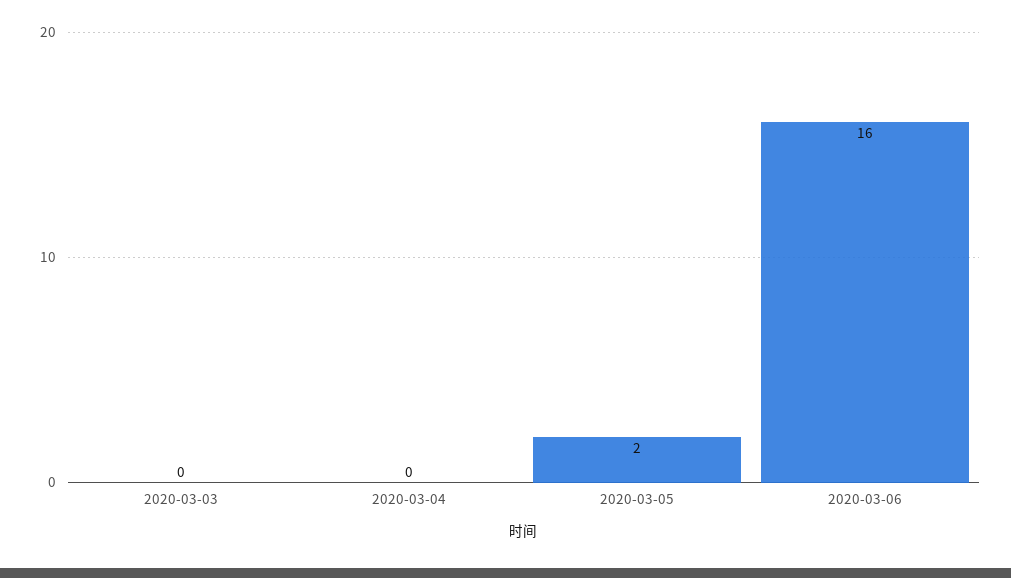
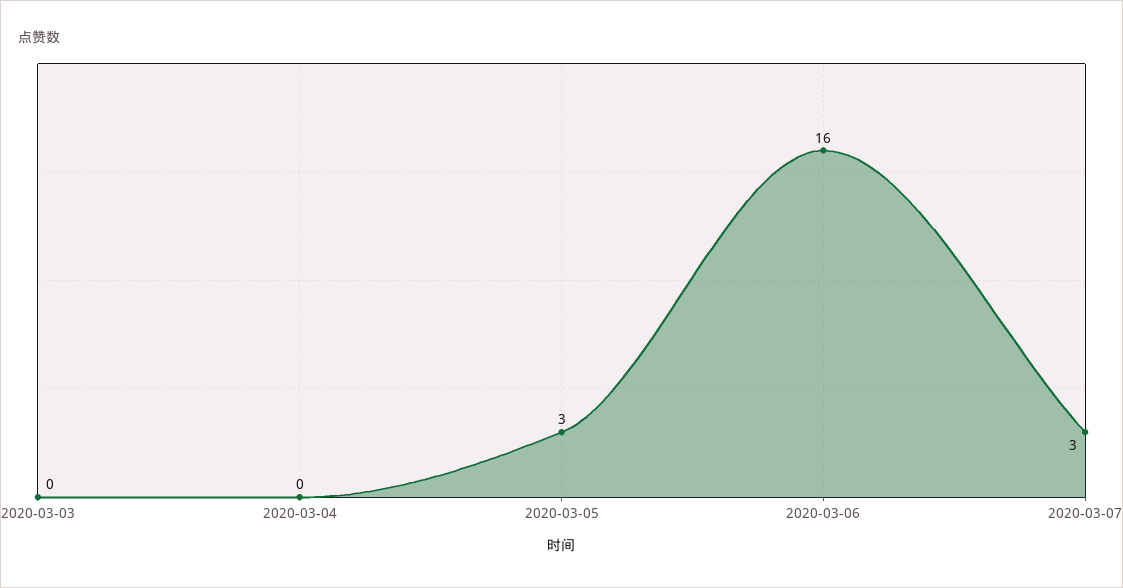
2020-03-05: 2 -> 3
2020-03-07: none -> 3

